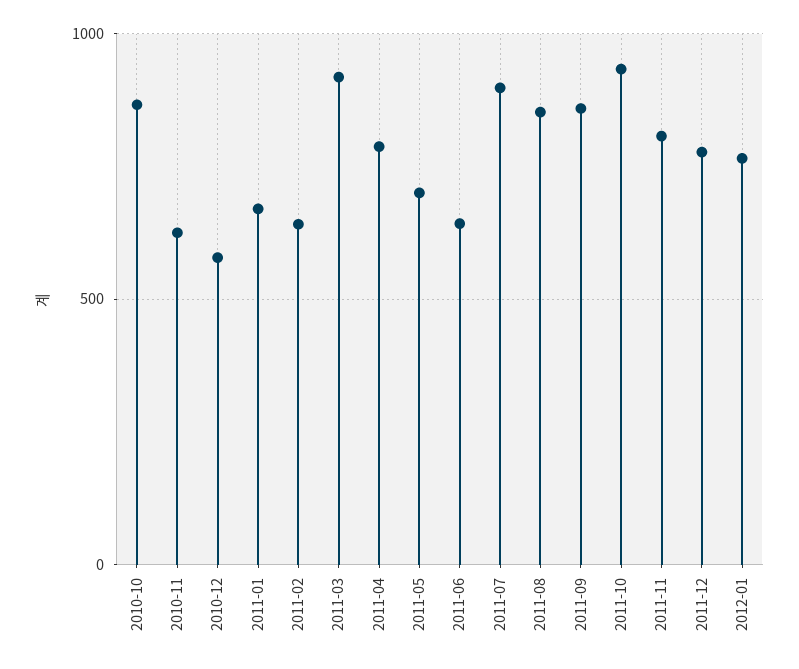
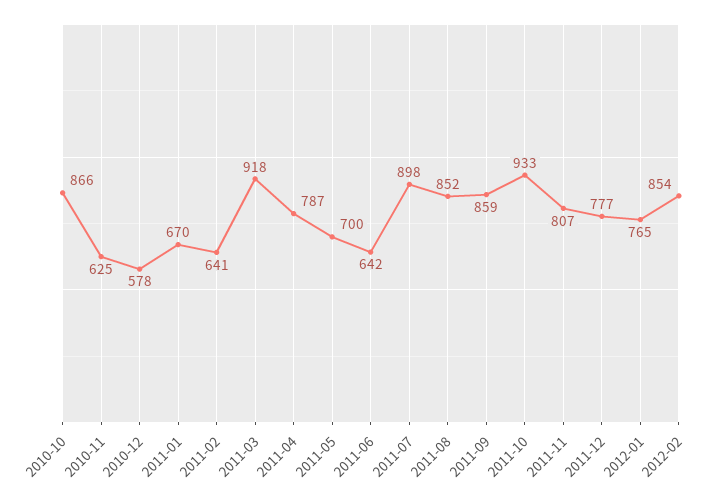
2012-02: none -> 854

